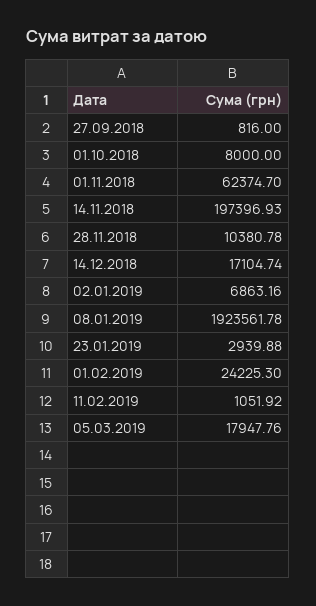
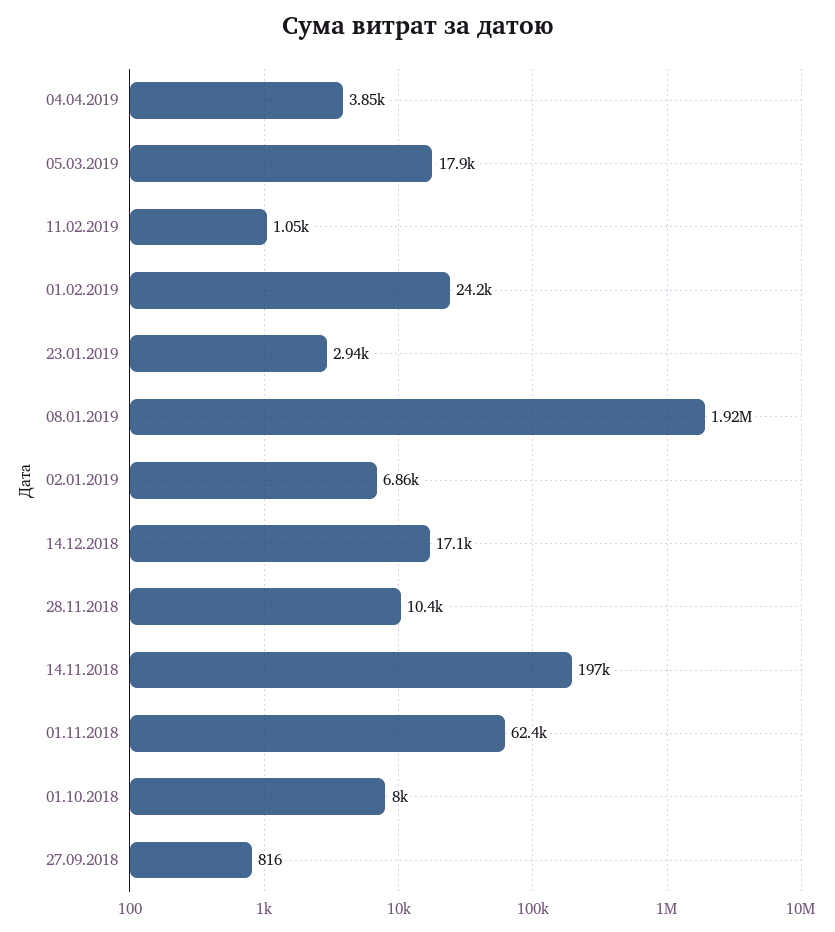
04.04.2019: none -> 3850

